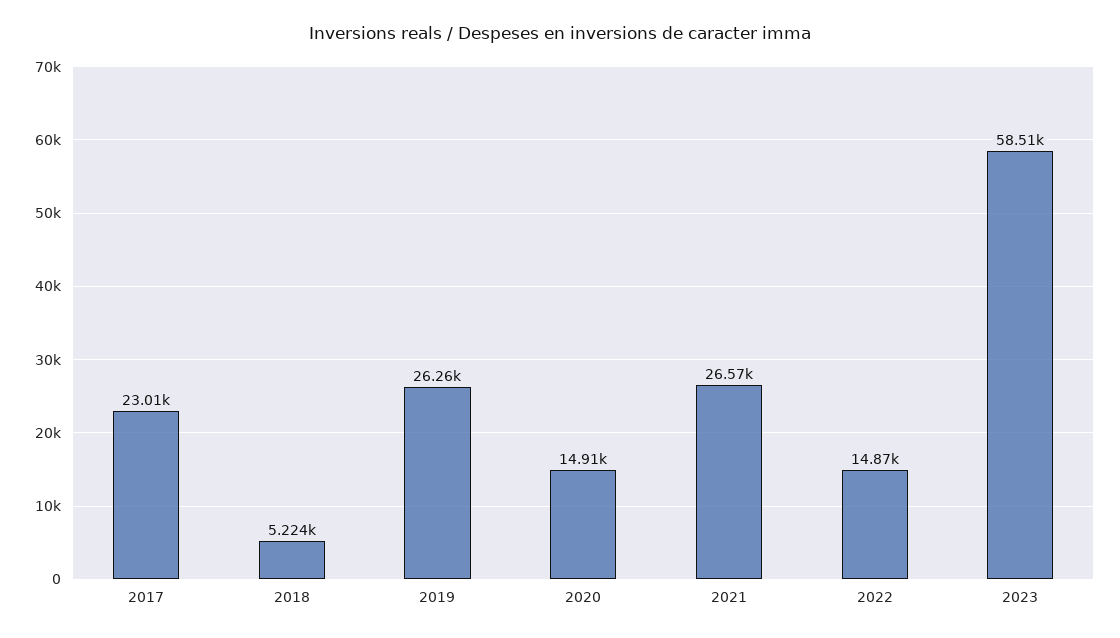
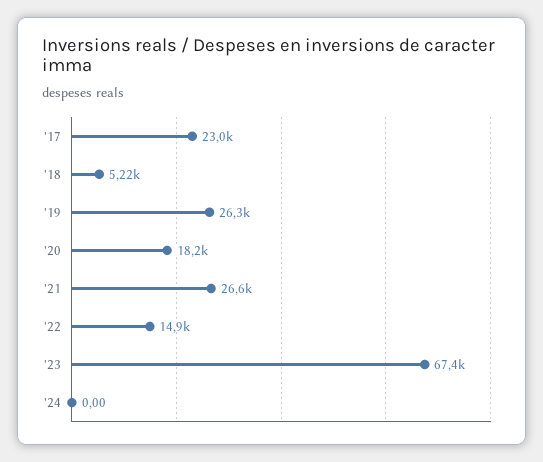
2020: 14910 -> 18200
2023: 58510 -> 67400
'24: none -> 0

